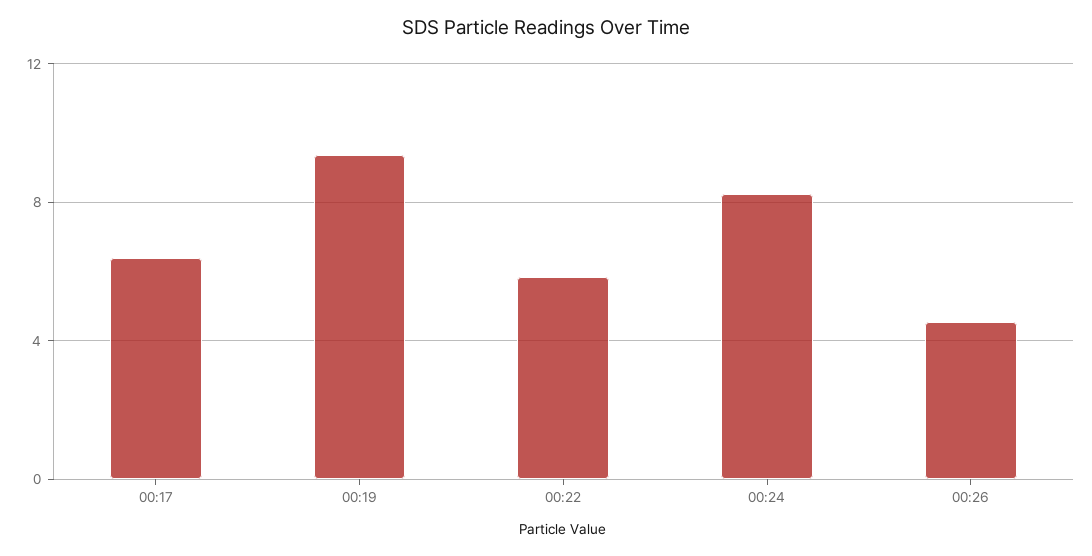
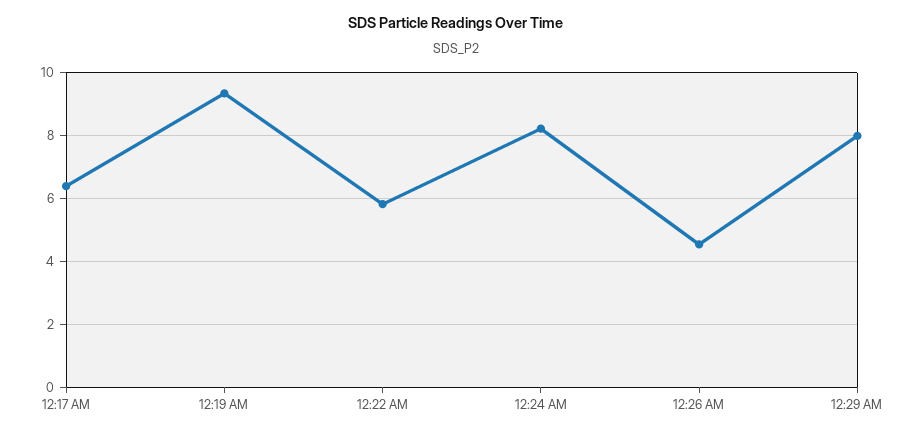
12:29 AM: none -> 8

